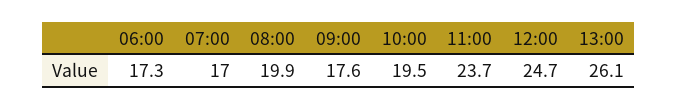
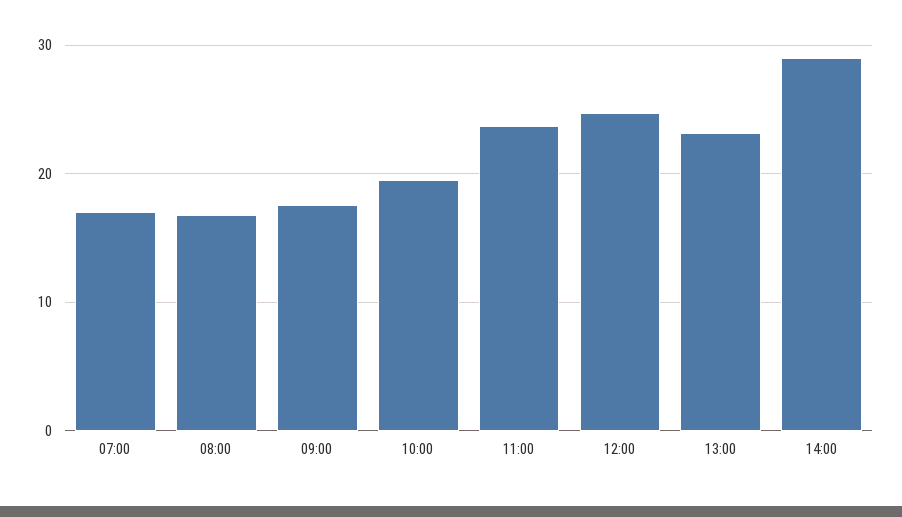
06:00: 17.3 -> none
08:00: 19.9 -> 17
13:00: 26.1 -> 23
14:00: none -> 29

